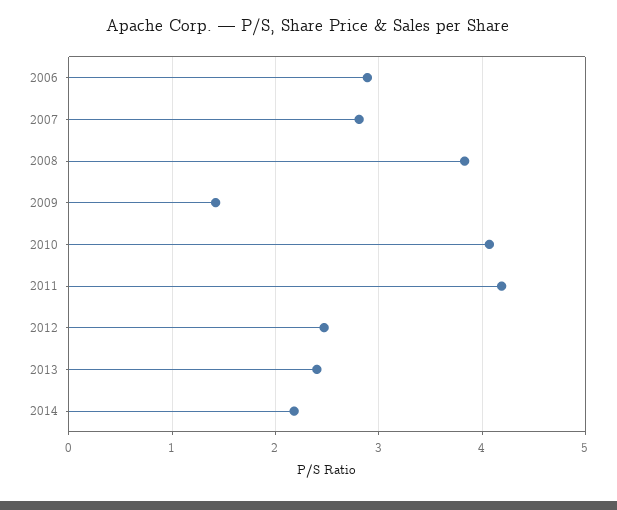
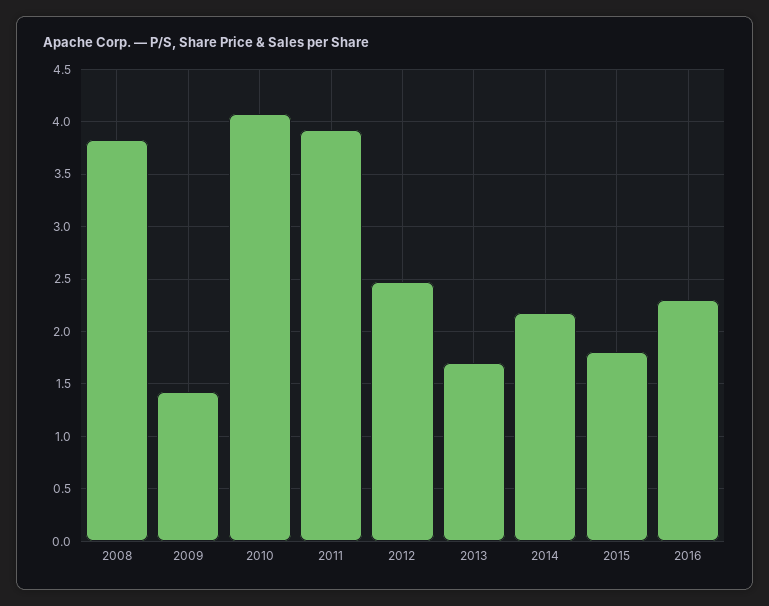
2006: 2.9 -> none
2007: 2.8 -> none
2011: 4.2 -> 3.9
2013: 2.4 -> 1.7
2015: none -> 1.8
2016: none -> 2.3

